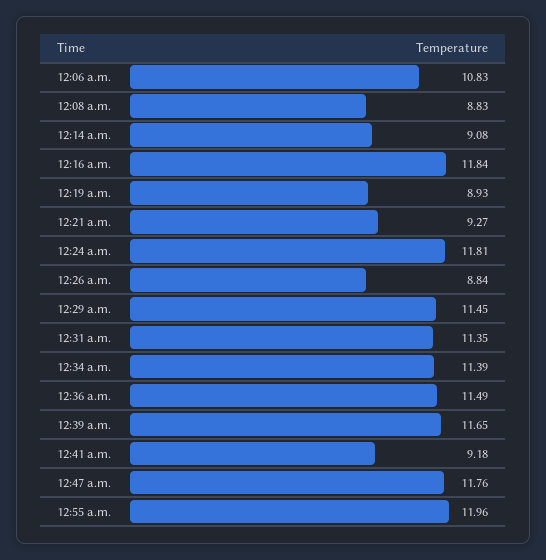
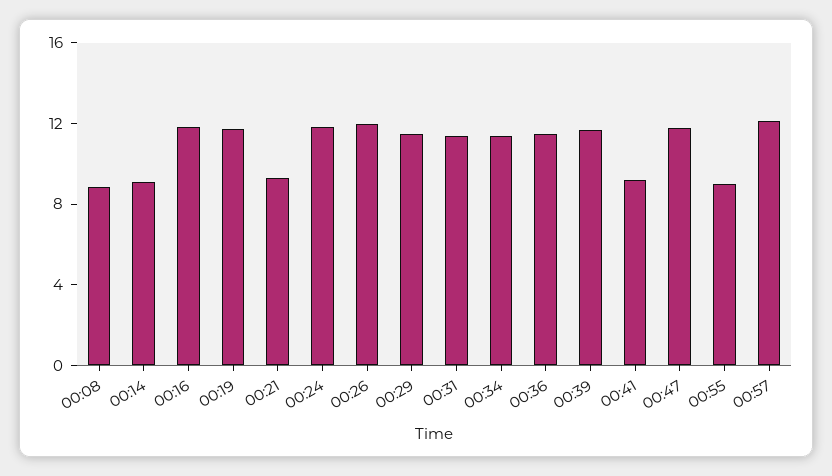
12:06 a.m.: 10.83 -> none
12:19 a.m.: 8.93 -> 12
12:26 a.m.: 8.84 -> 12
12:55 a.m.: 11.96 -> 9
00:57: none -> 12

